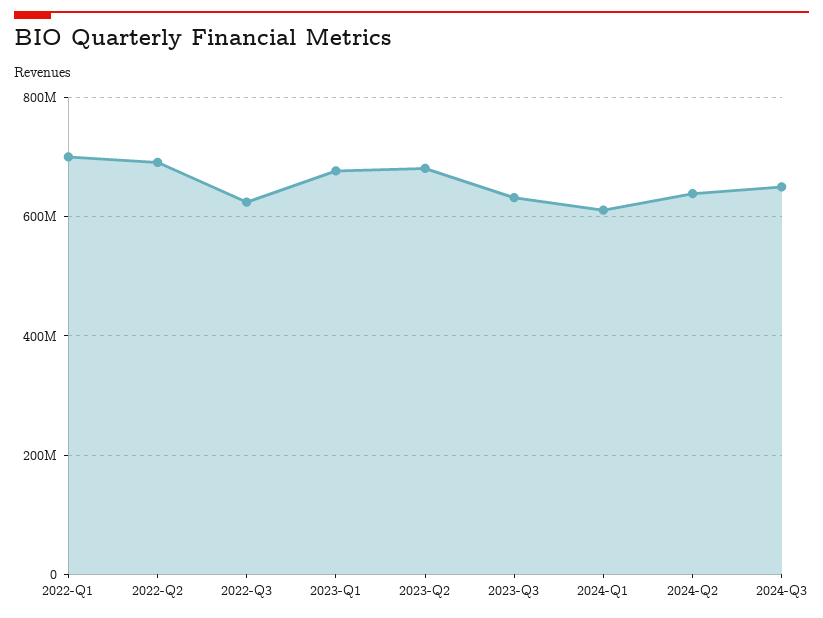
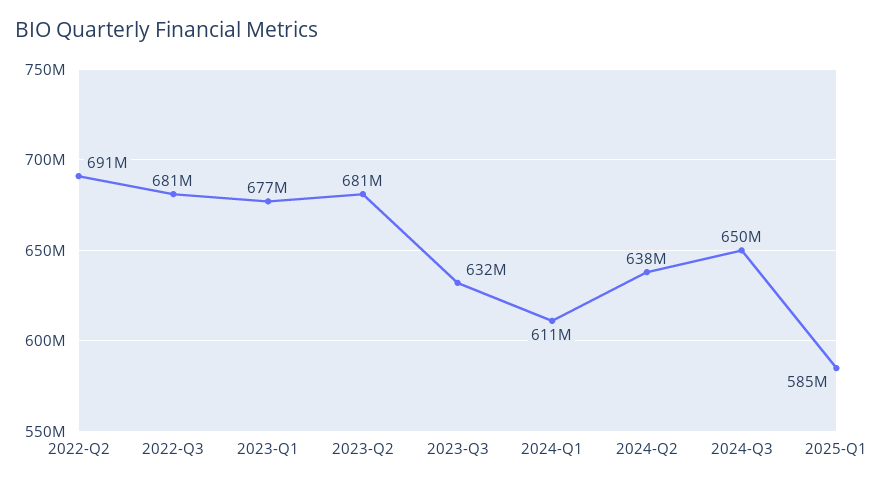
2022-Q1: 700000000 -> none
2022-Q3: 620000000 -> 681000000
2025-Q1: none -> 585000000

